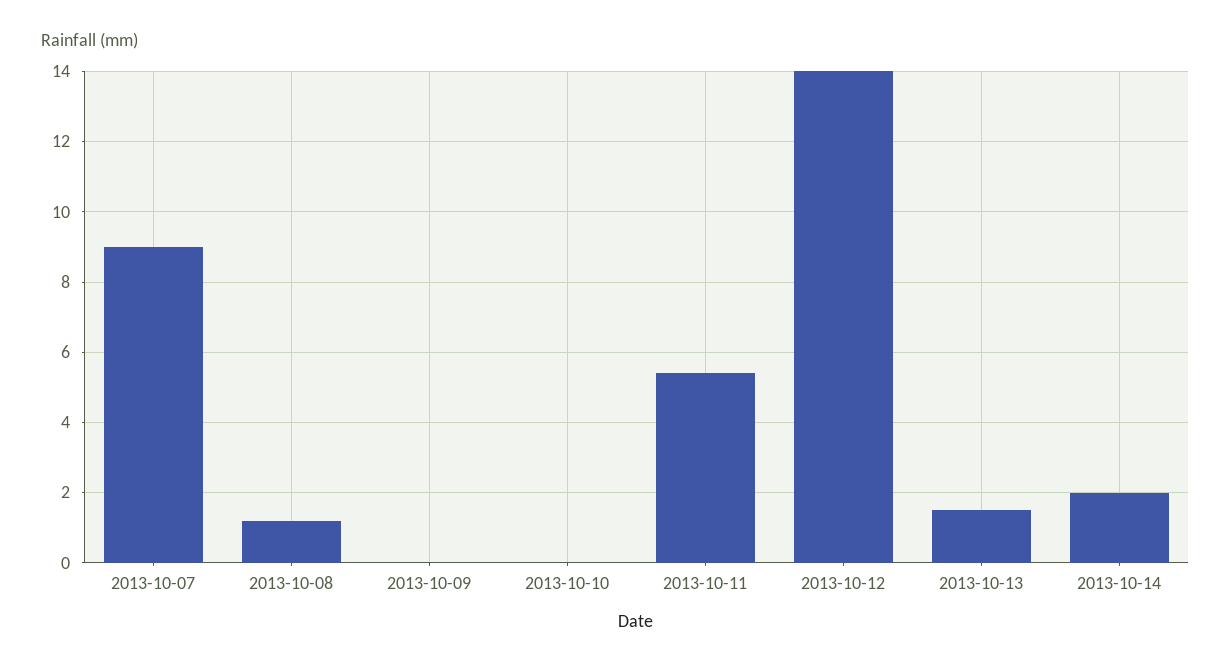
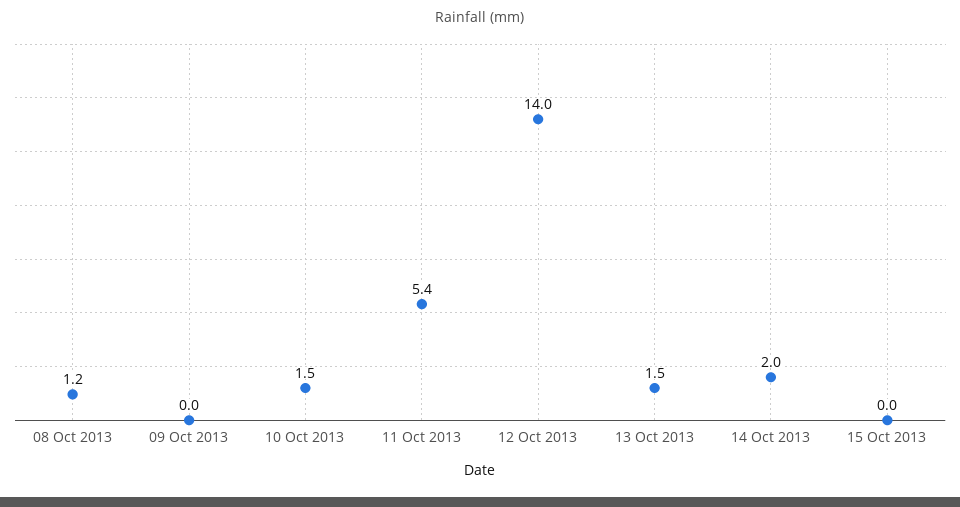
2013-10-07: 9 -> none
2013-10-10: 0 -> 1.5
15 Oct 2013: none -> 0

